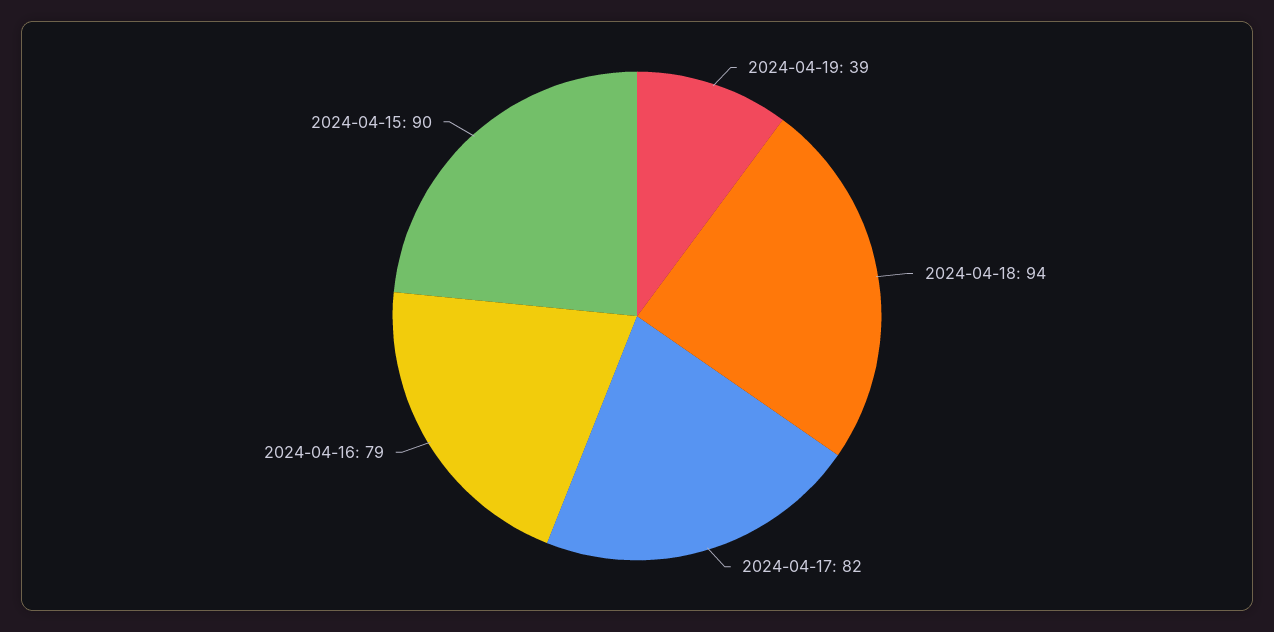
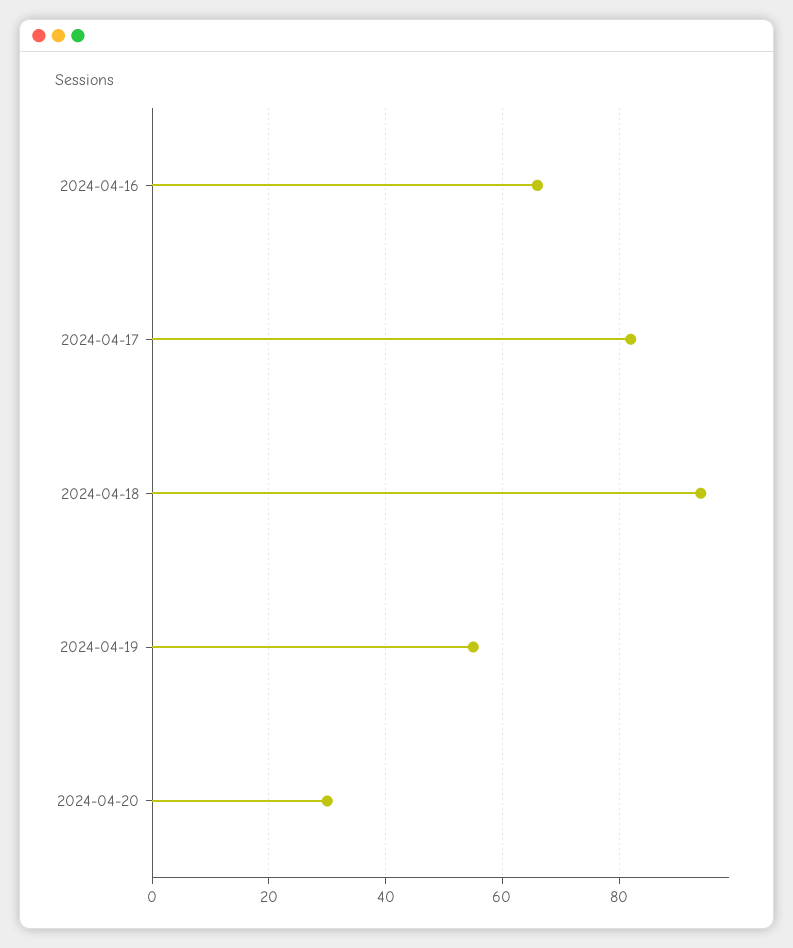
2024-04-19: 39 -> 55
2024-04-16: 79 -> 65
2024-04-15: 90 -> none
2024-04-20: none -> 30

